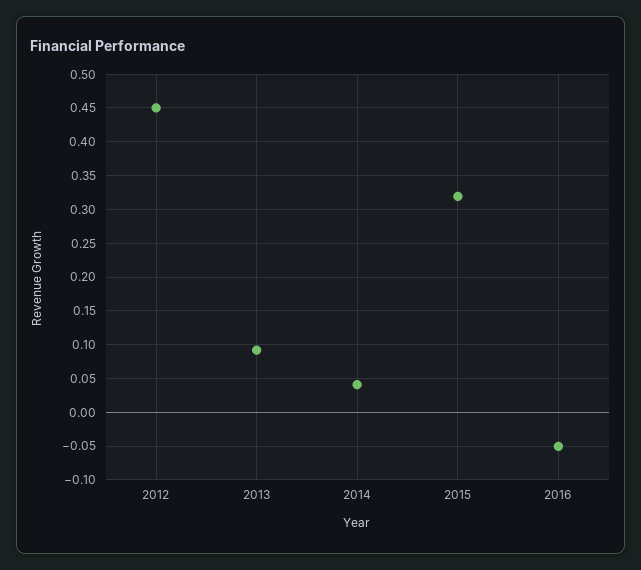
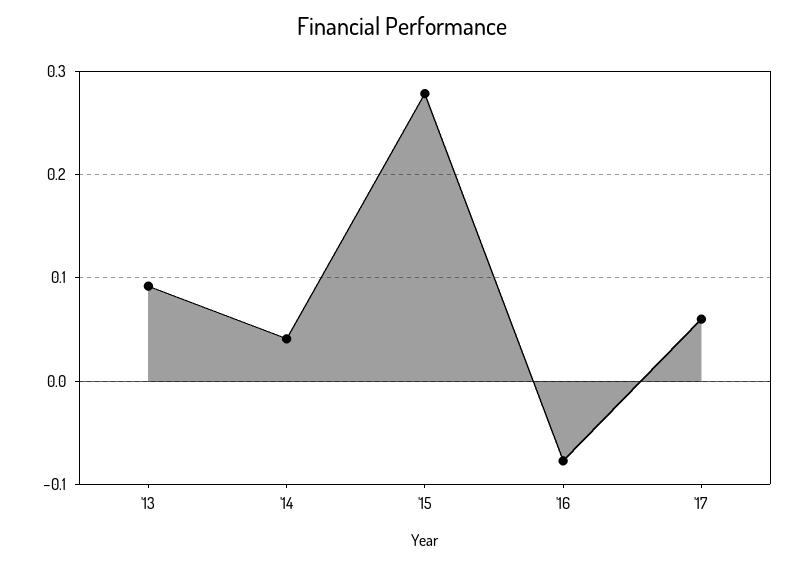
2012: 0.45 -> none
2015: 0.32 -> 0.28
2016: -0.05 -> -0.08
'17: none -> 0.06

